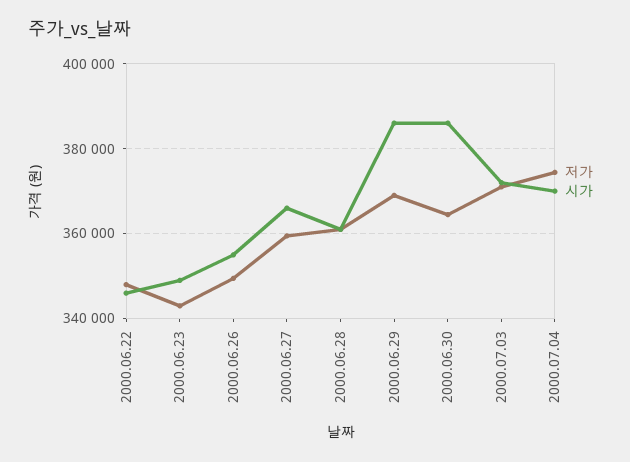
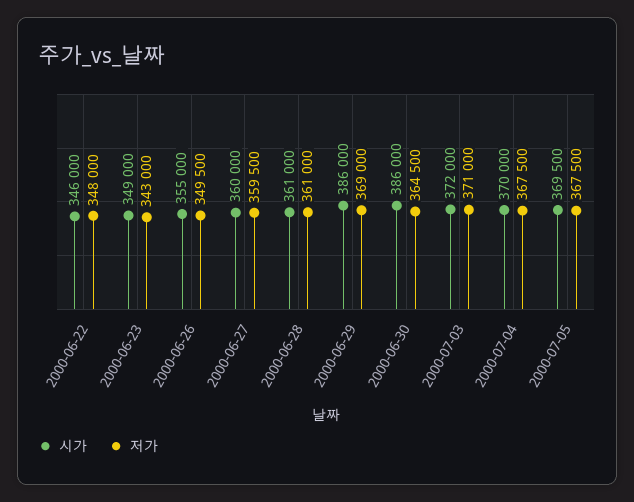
시가, 2000.06.27: 366000 -> 360000
저가, 2000.07.04: 374000 -> 367500
시가, 2000-07-05: none -> 369500
저가, 2000-07-05: none -> 367500

